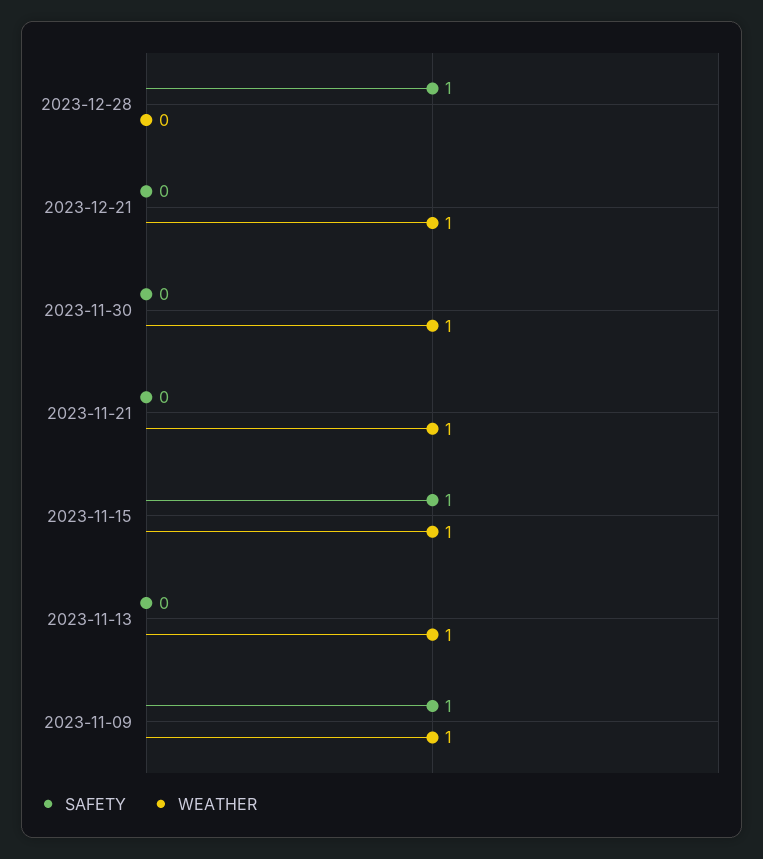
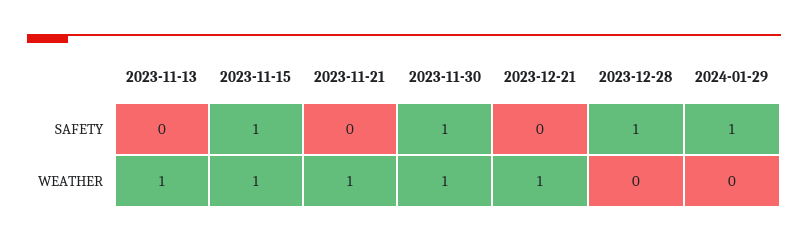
SAFETY, 2023-11-30: 0 -> 1
SAFETY, 2023-11-09: 1 -> none
WEATHER, 2023-11-09: 1 -> none
SAFETY, 2024-01-29: none -> 1
WEATHER, 2024-01-29: none -> 0

